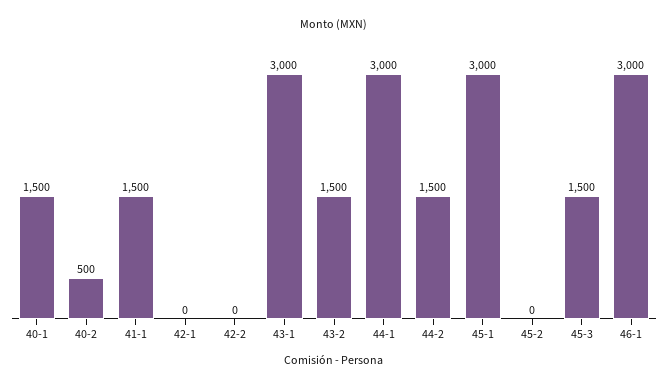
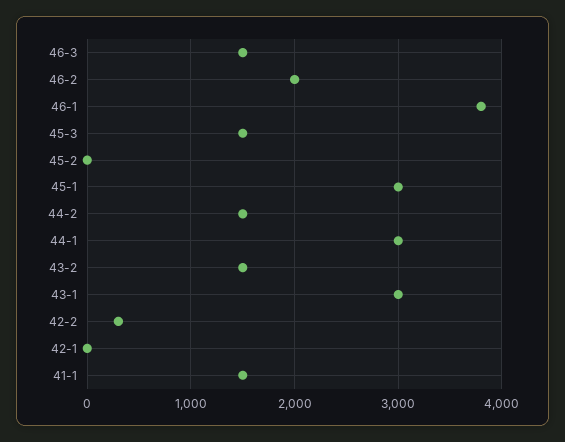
40-1: 1500 -> none
40-2: 500 -> none
42-2: 0 -> 300
46-1: 3000 -> 3800
46-3: none -> 1500
46-2: none -> 2000

